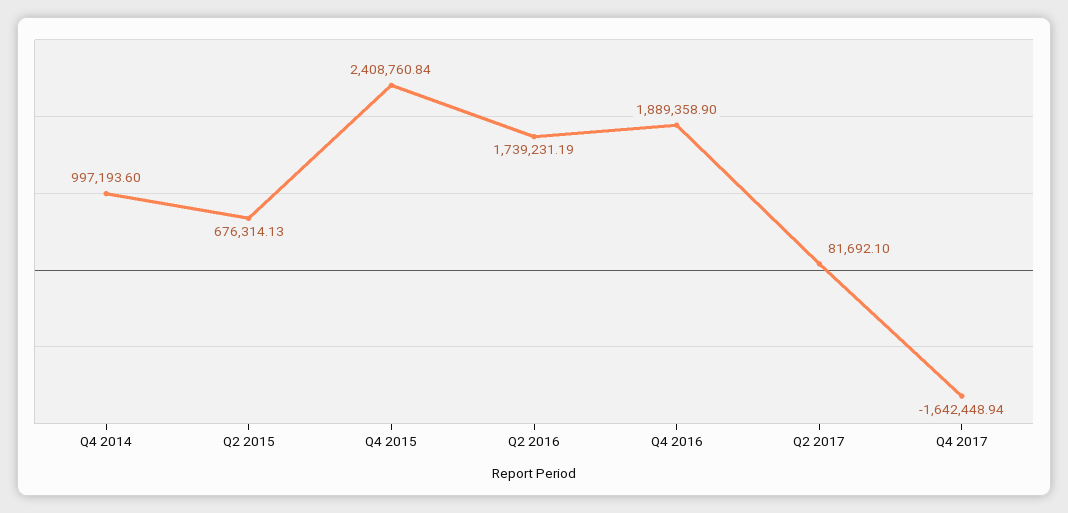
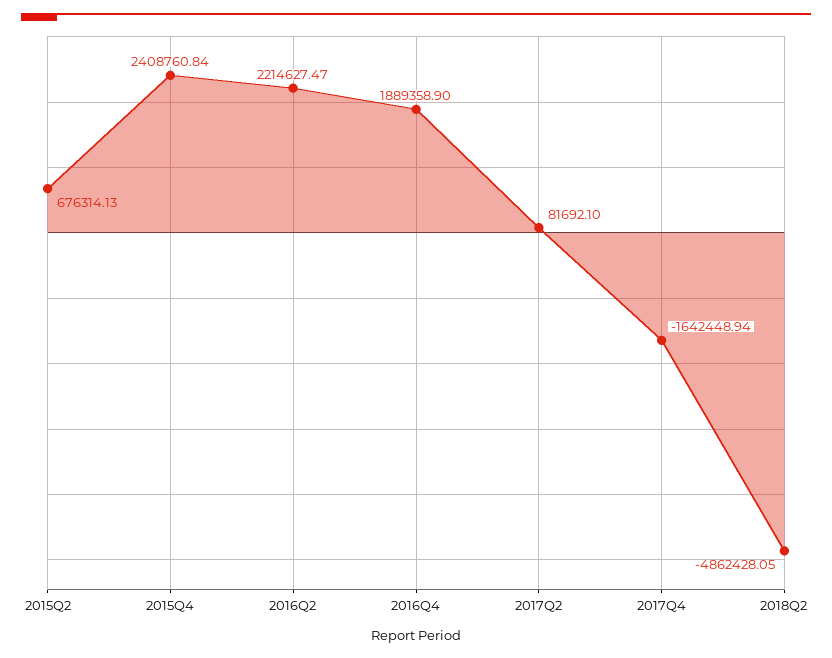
Q4 2014: 997193.6 -> none
Q2 2016: 1739231.19 -> 2214627.47
2018Q2: none -> -4862428.05

